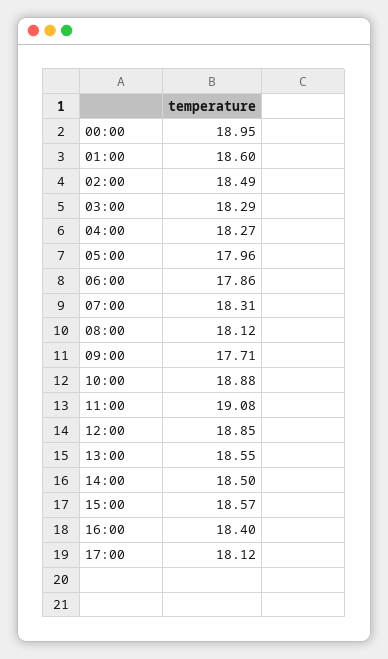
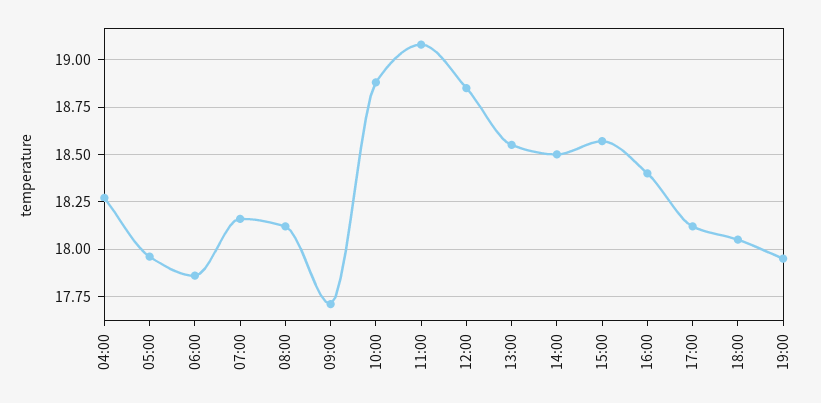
00:00: 18.95 -> none
01:00: 18.6 -> none
02:00: 18.49 -> none
03:00: 18.29 -> none
07:00: 18.31 -> 18.15
18:00: none -> 18.05
19:00: none -> 17.95

